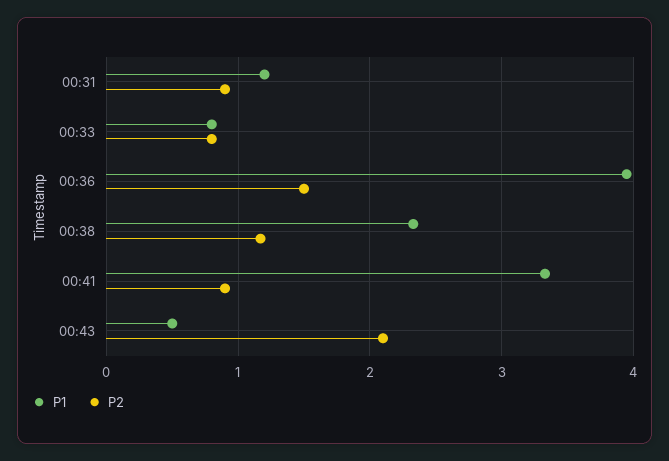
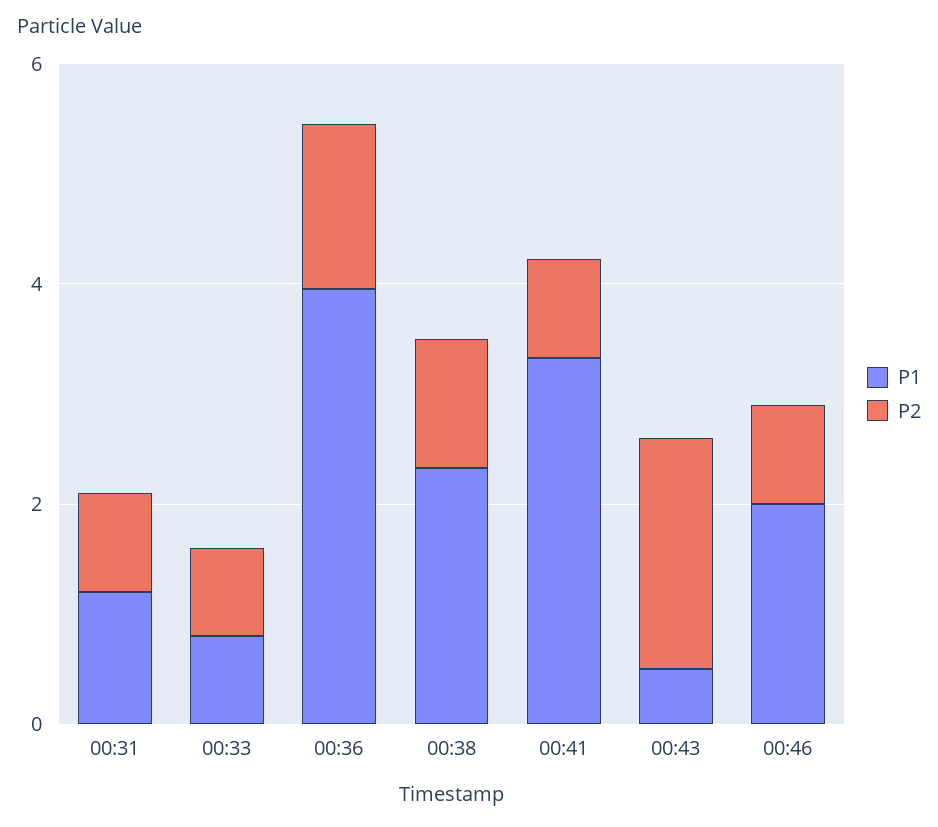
P1, 00:46: none -> 2
P2, 00:46: none -> 1

